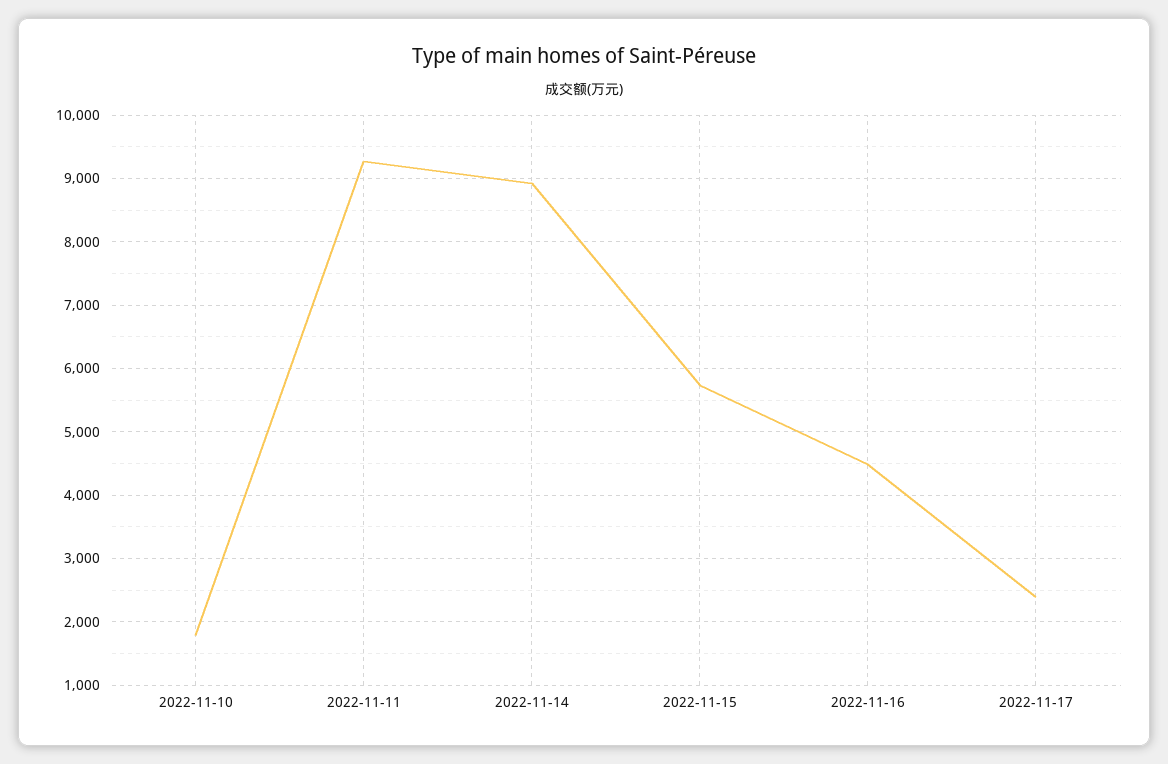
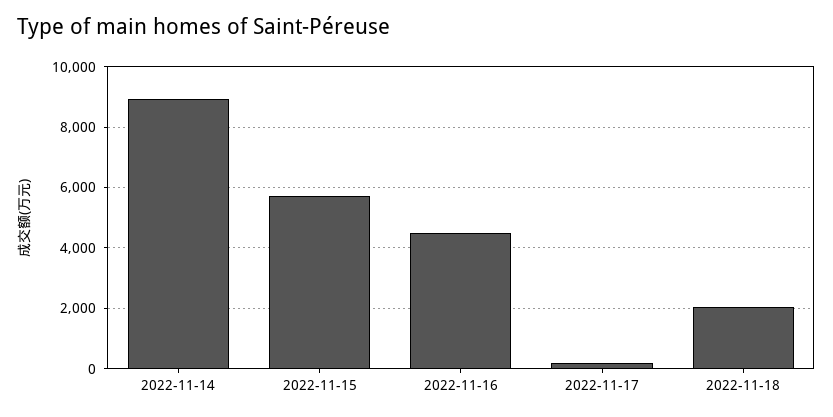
2022-11-10: 1800 -> none
2022-11-11: 9300 -> none
2022-11-17: 2400 -> 200
2022-11-18: none -> 2000

